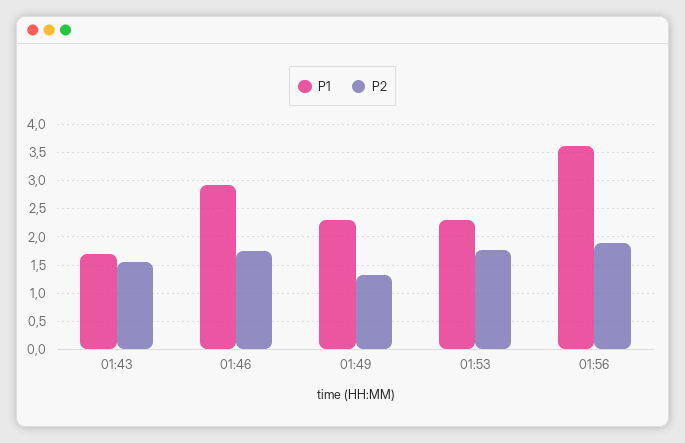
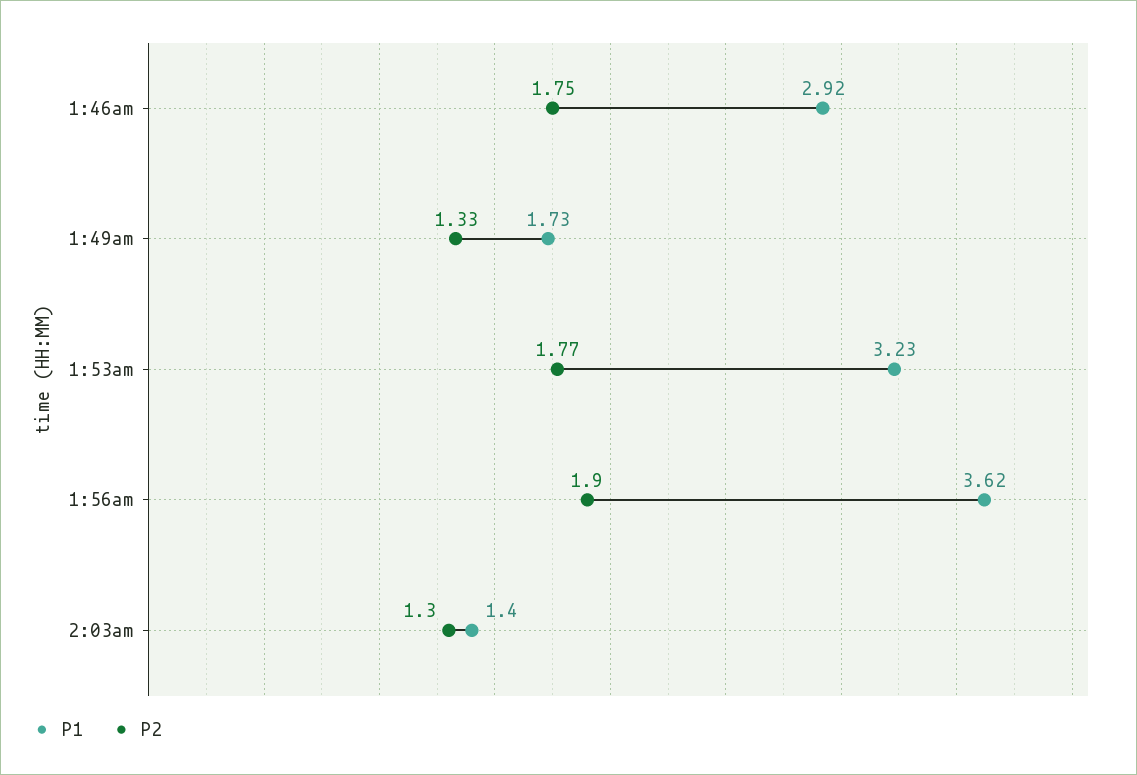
P1, 01:43: 1.75 -> none
P2, 01:43: 1.5 -> none
P1, 01:49: 2.25 -> 1.73
P1, 01:53: 2.25 -> 3.23
P1, 2:03am: none -> 1.4
P2, 2:03am: none -> 1.3

